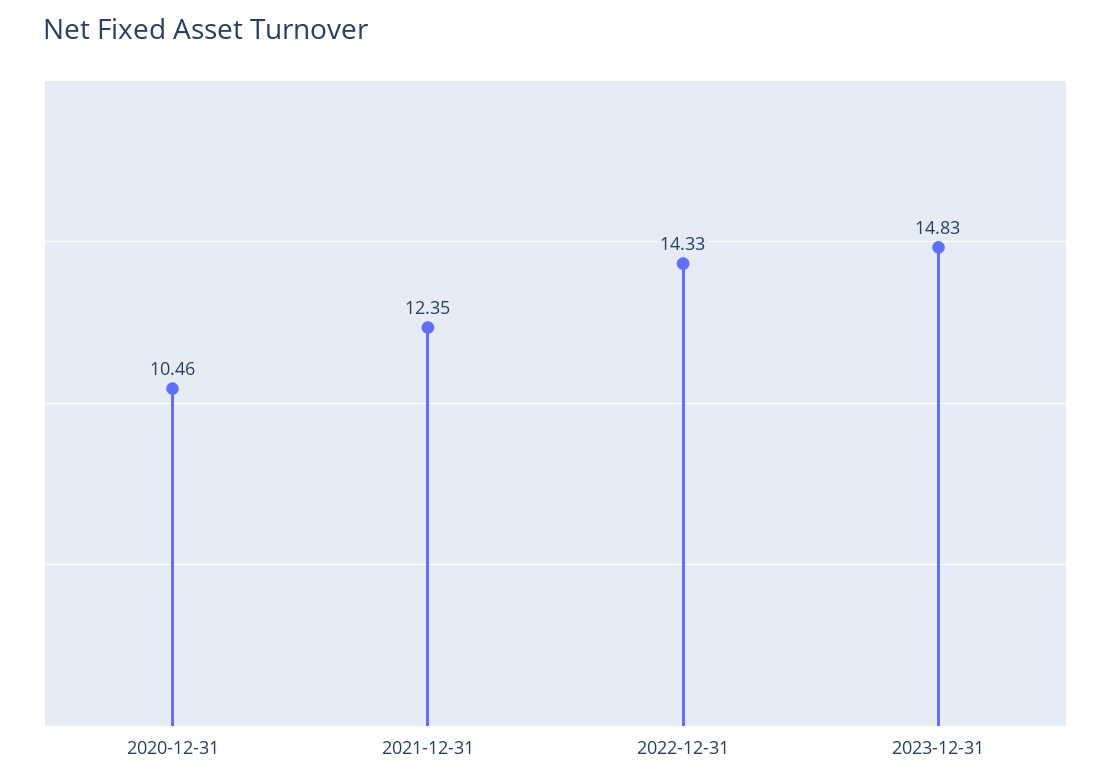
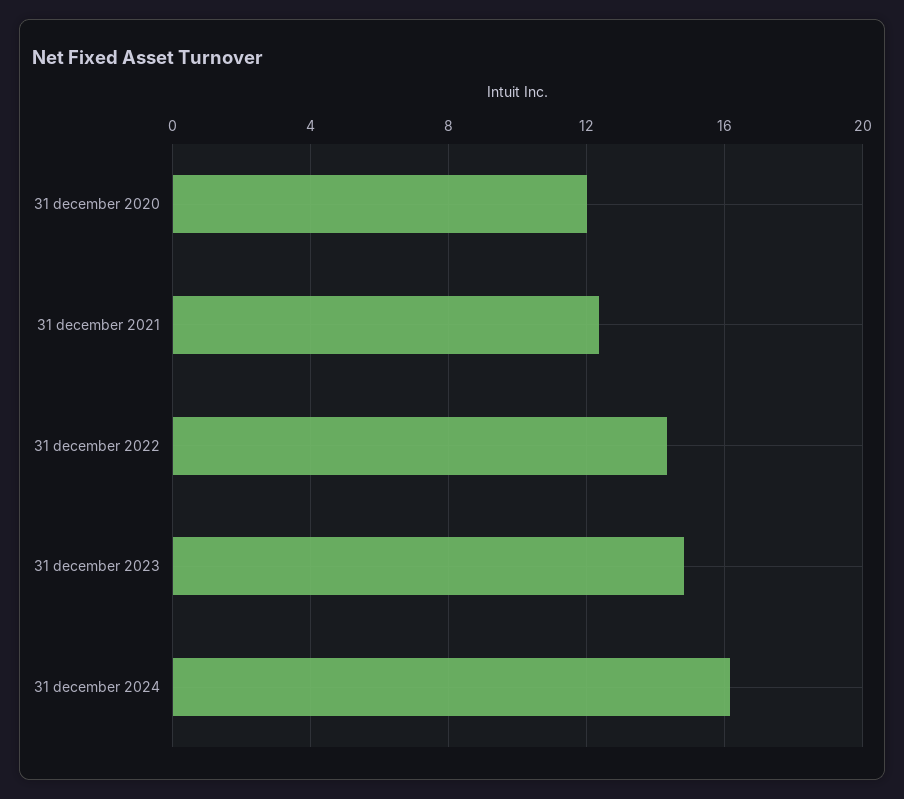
2020-12-31: 10.46 -> 12
31 december 2024: none -> 16

